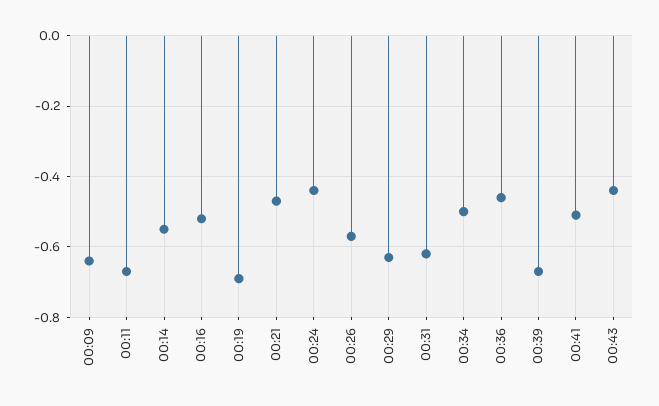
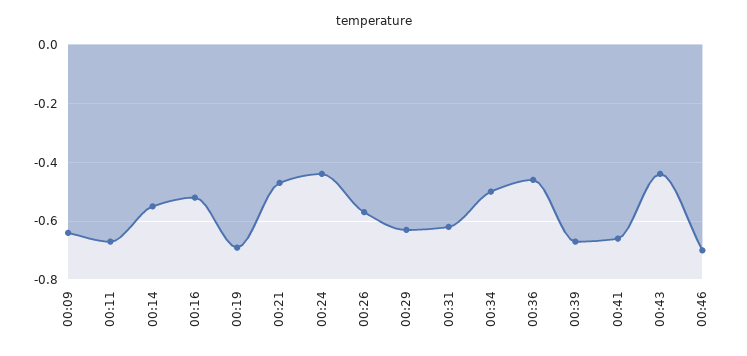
00:41: -0.5 -> -0.65
00:46: none -> -0.7

